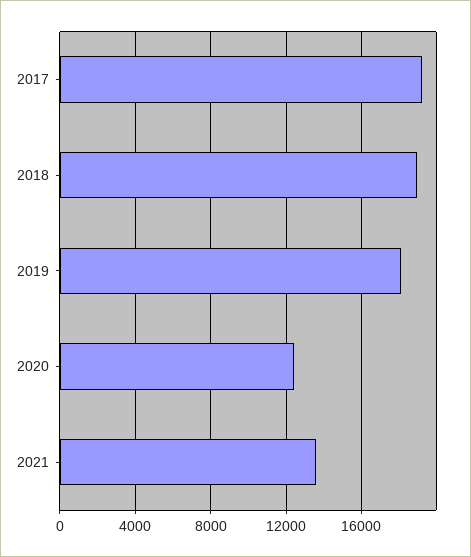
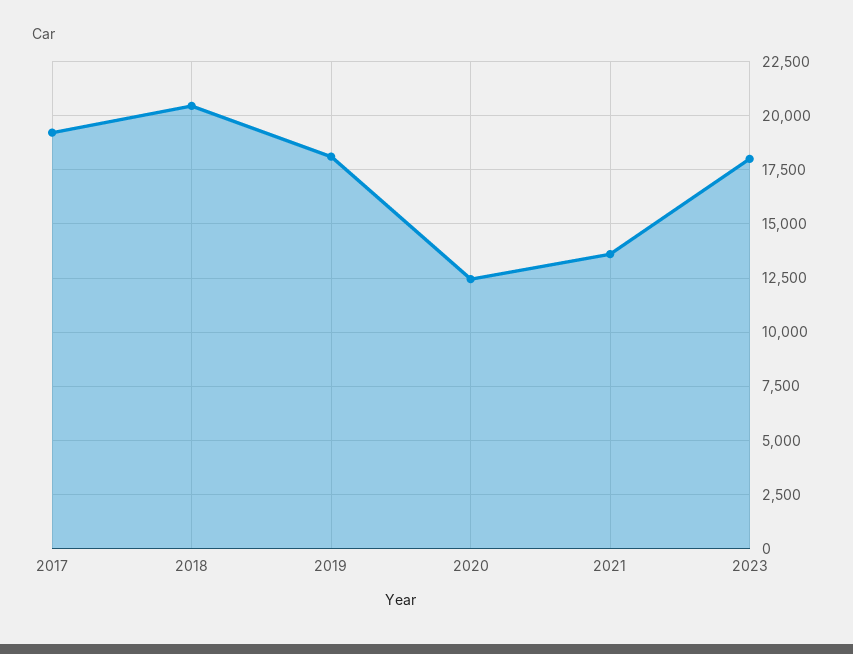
2018: 19000 -> 20500
2023: none -> 18000

